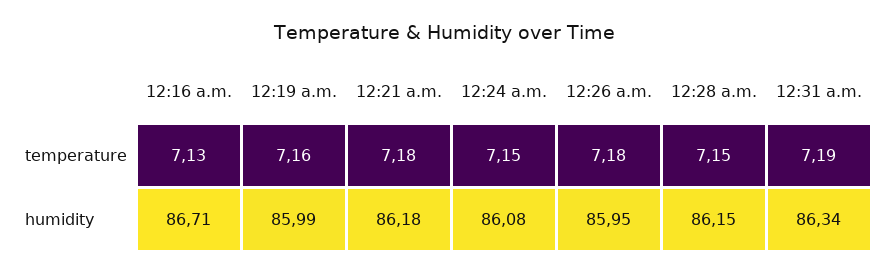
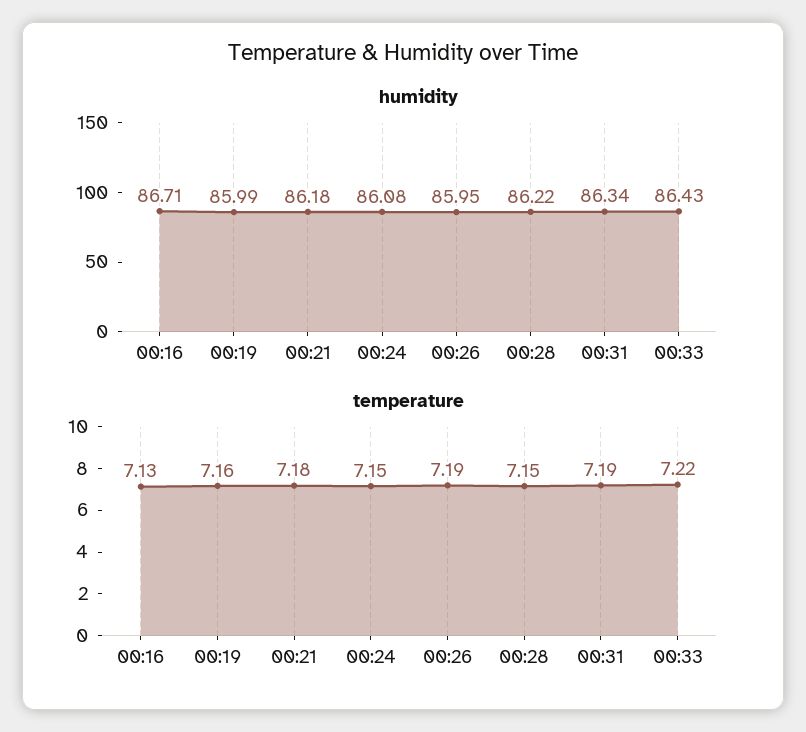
temperature, 12:26 a.m.: 7.18 -> 7.19
humidity, 12:28 a.m.: 86.15 -> 86.22
humidity, 00:33: none -> 86.43
temperature, 00:33: none -> 7.22

